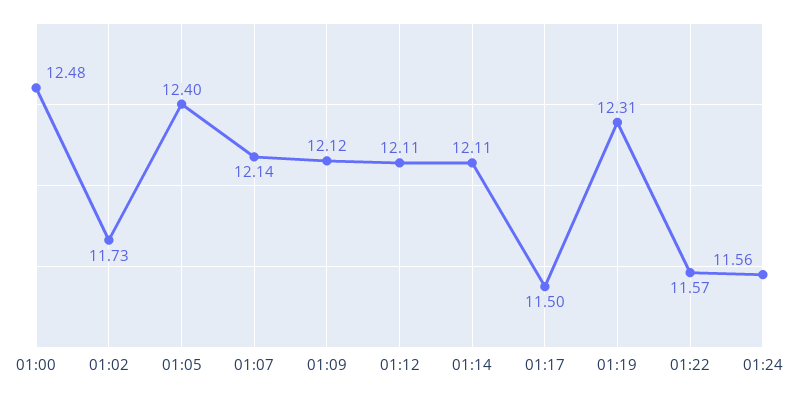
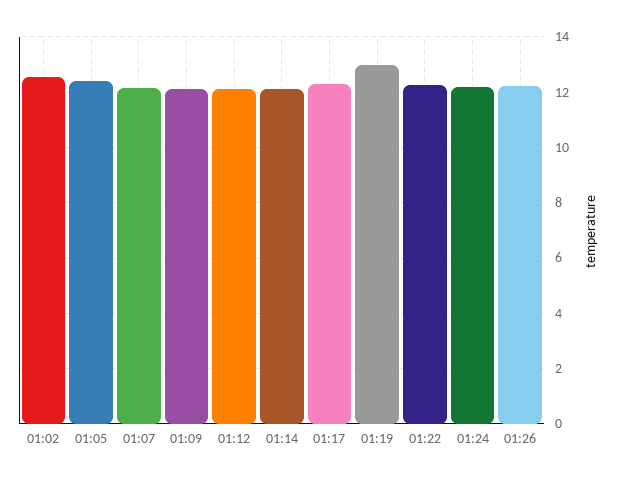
01:00: 12.48 -> none
01:02: 11.73 -> 12.5
01:17: 11.5 -> 12.25
01:19: 12.31 -> 13
01:22: 11.57 -> 12.25
01:24: 11.56 -> 12.25
01:26: none -> 12.25

